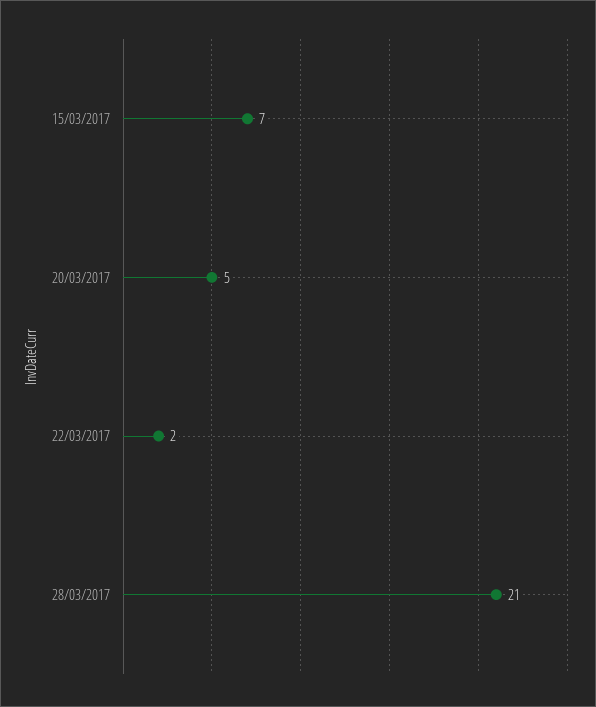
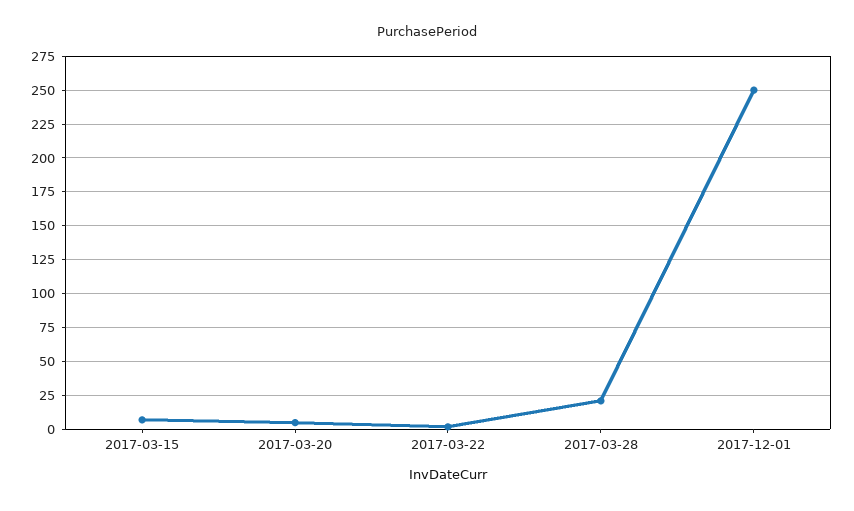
2017-12-01: none -> 250

